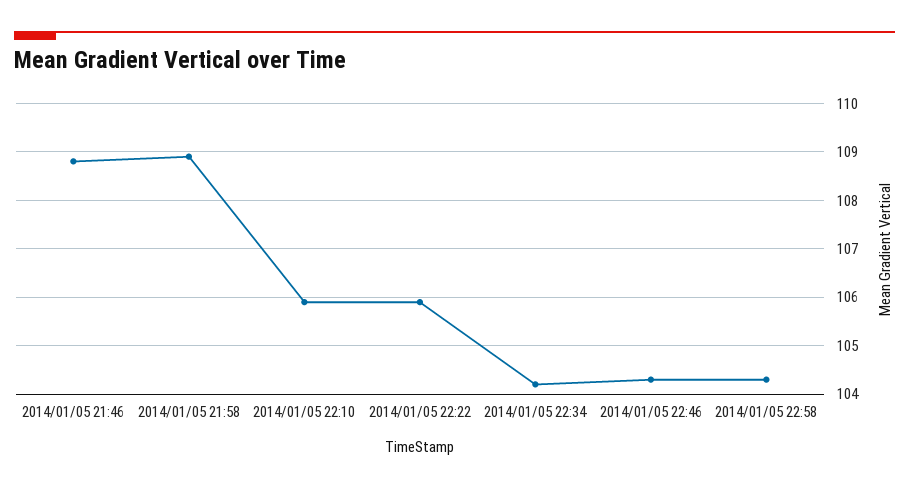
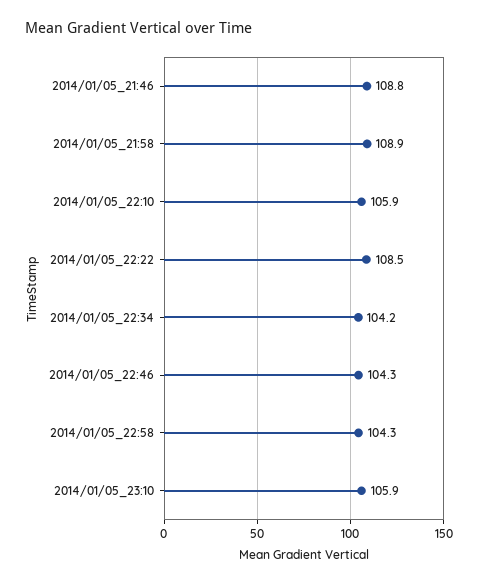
2014/01/05 22:22: 106 -> 108.5
2014/01/05_23:10: none -> 105.9

